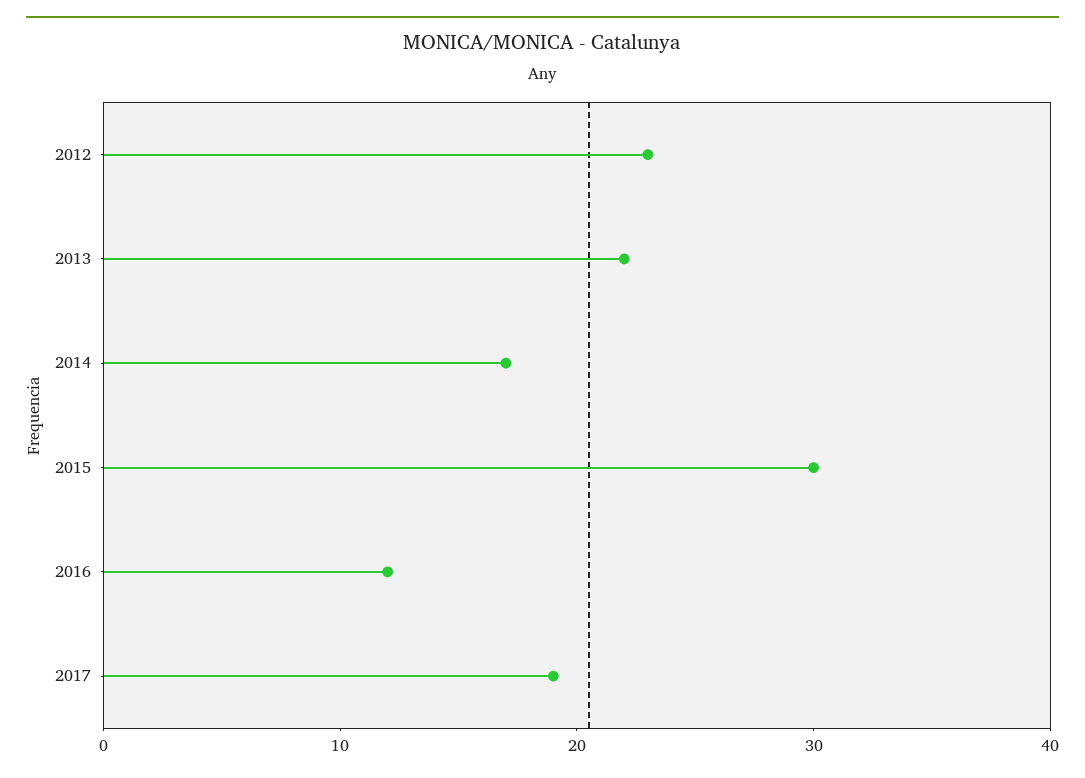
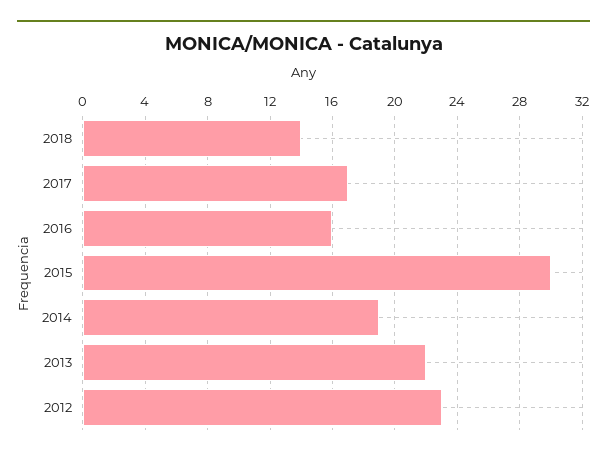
2014: 17 -> 19
2016: 12 -> 16
2017: 19 -> 17
2018: none -> 14

